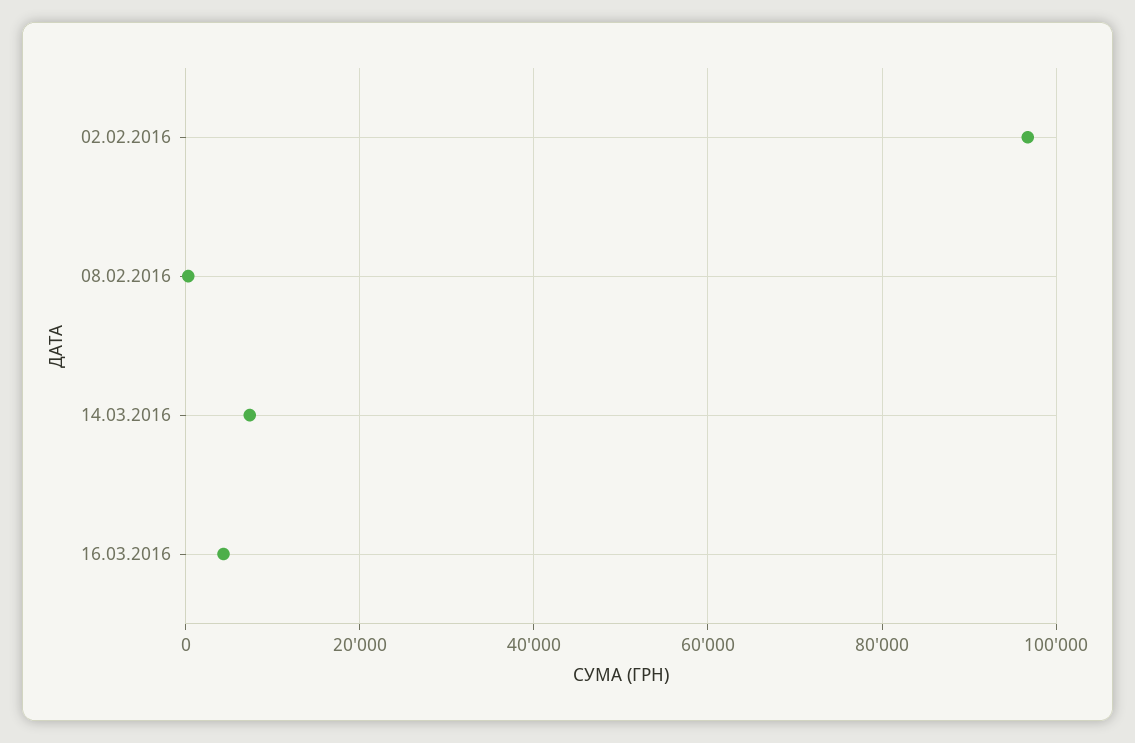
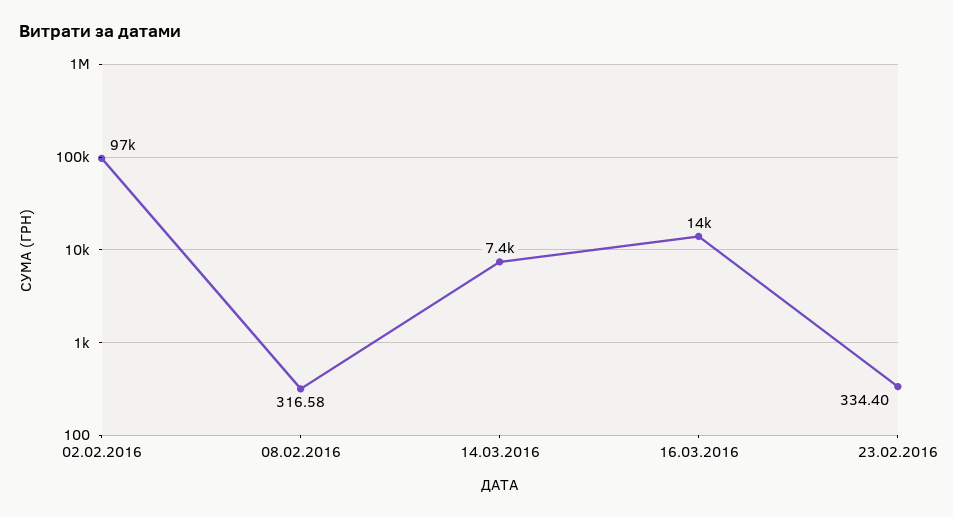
16.03.2016: 4000 -> 14000
23.02.2016: none -> 334.4

